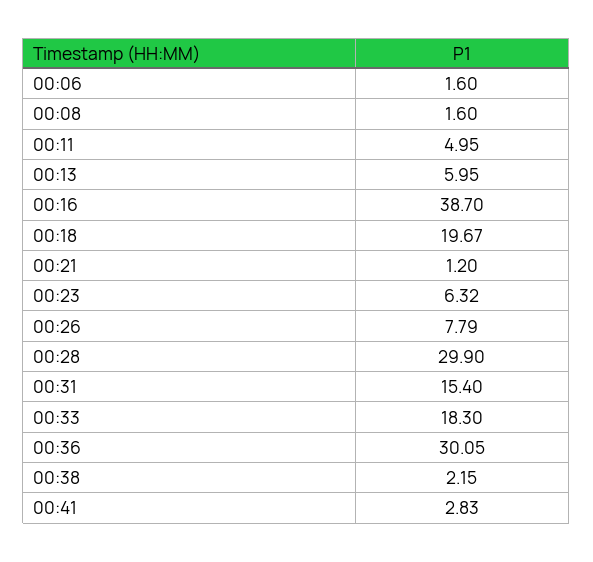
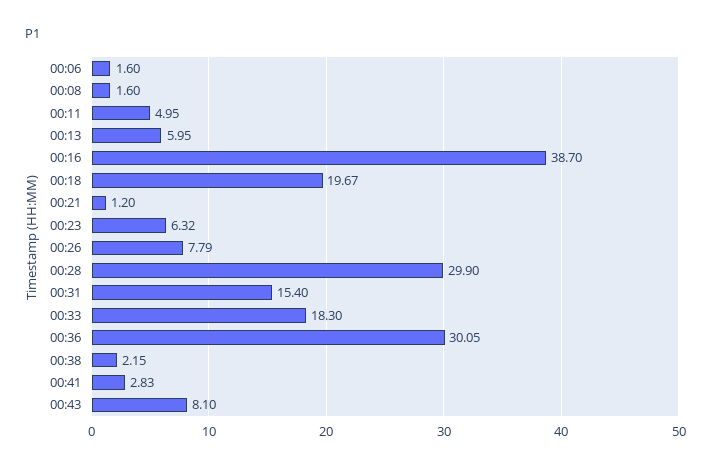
00:43: none -> 8.1

